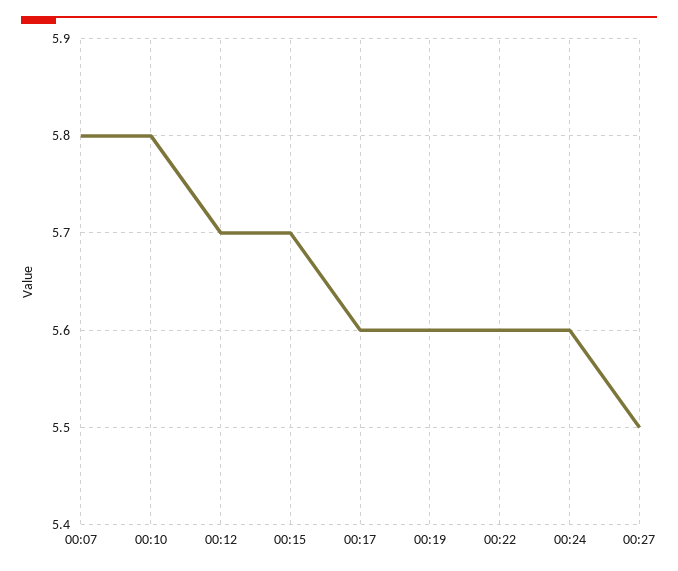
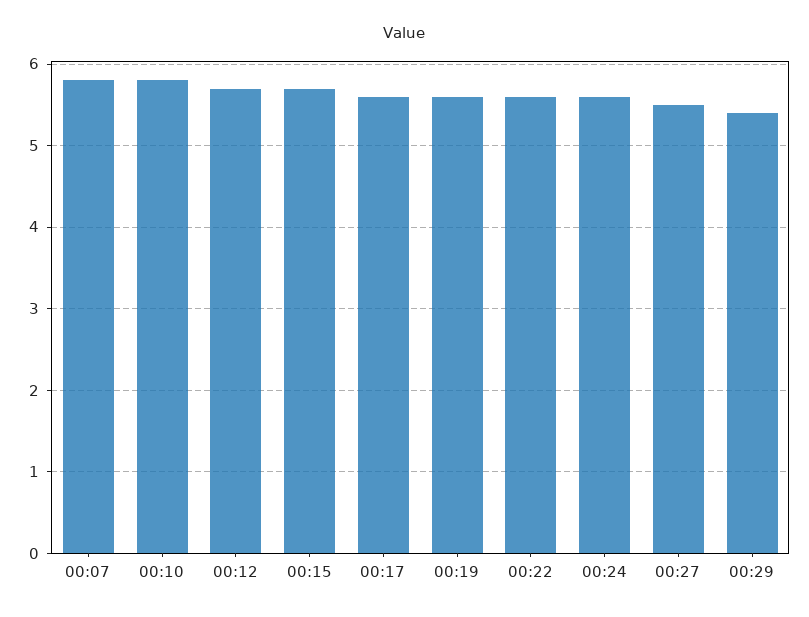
00:29: none -> 5.4

